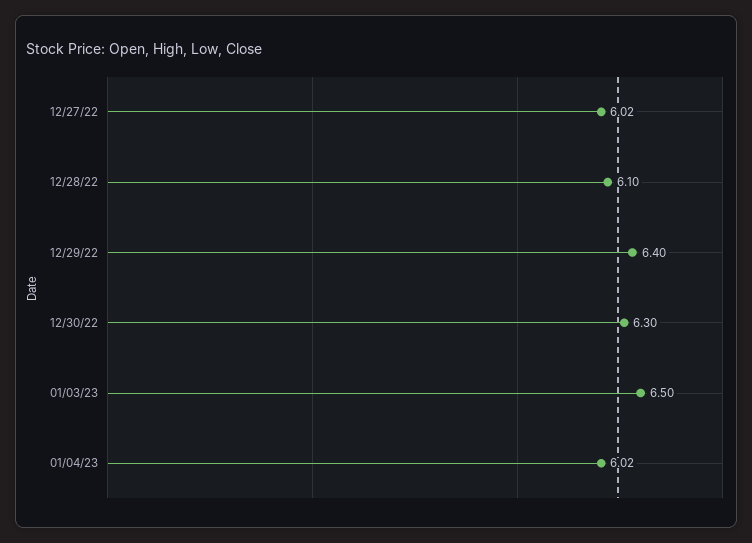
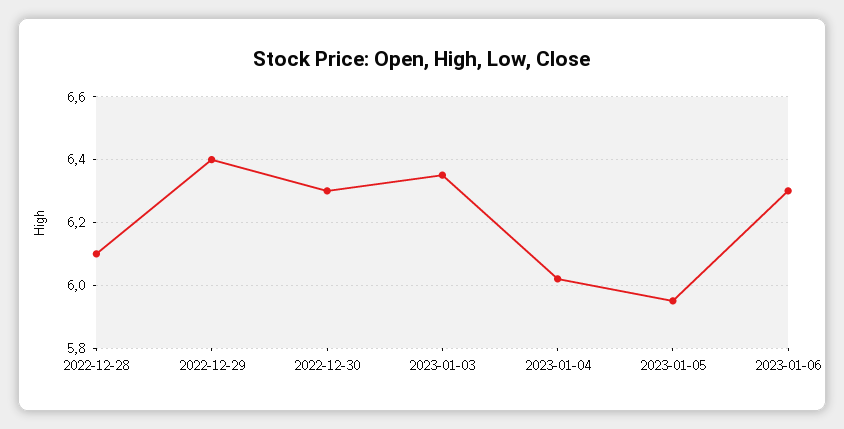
12/27/22: 6.02 -> none
01/03/23: 6.5 -> 6.35
2023-01-05: none -> 5.95
2023-01-06: none -> 6.3

